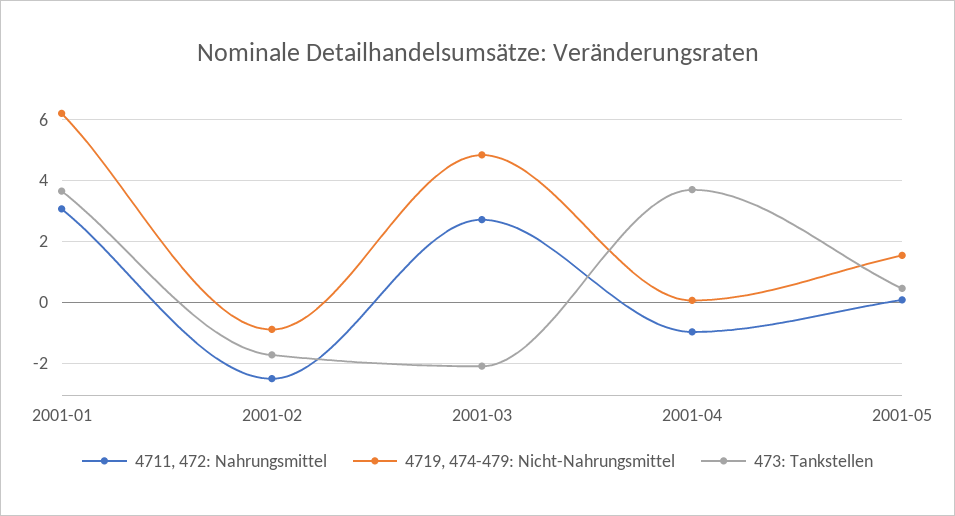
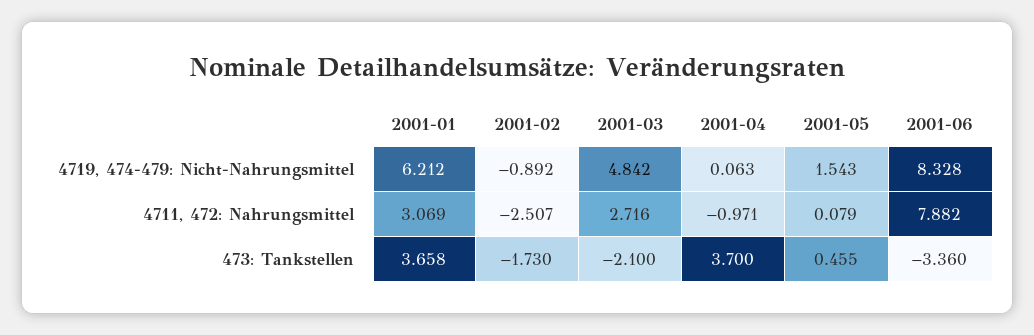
4719, 474-479: Nicht-Nahrungsmittel, 2001-06: none -> 8.328
4711, 472: Nahrungsmittel, 2001-06: none -> 7.882
473: Tankstellen, 2001-06: none -> -3.36

